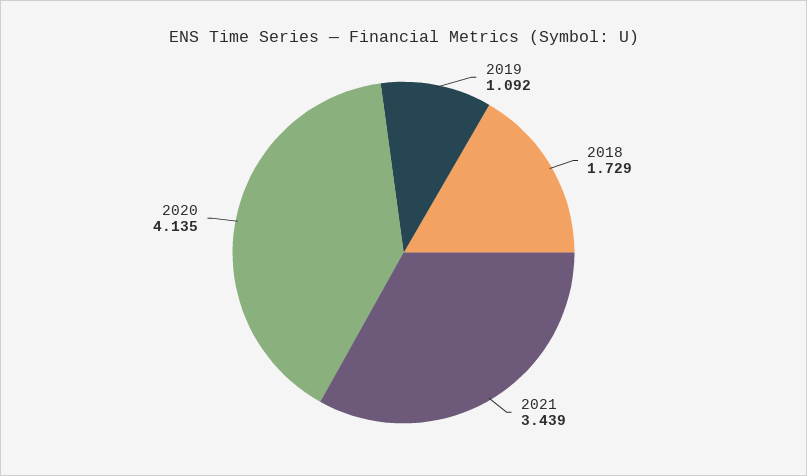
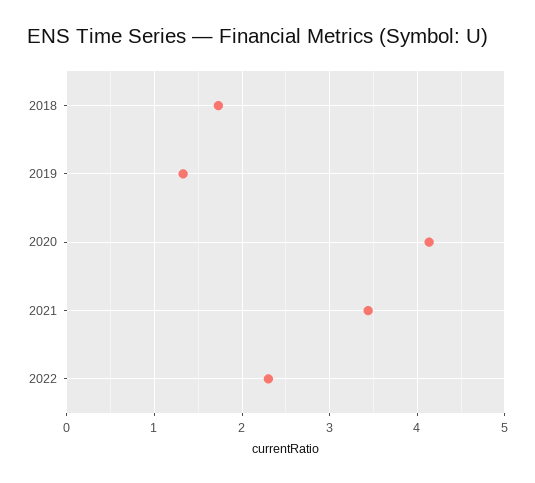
2019: 1.092 -> 1.3
2022: none -> 2.3

